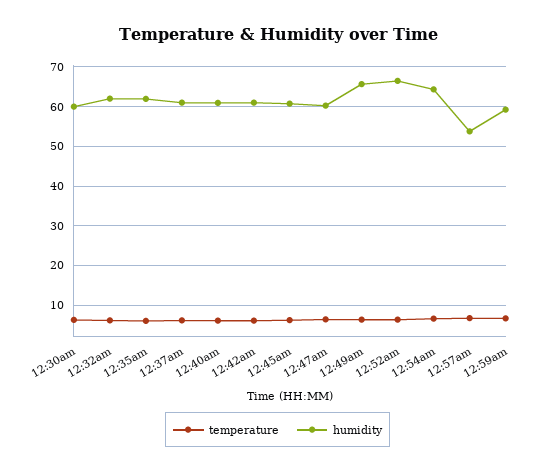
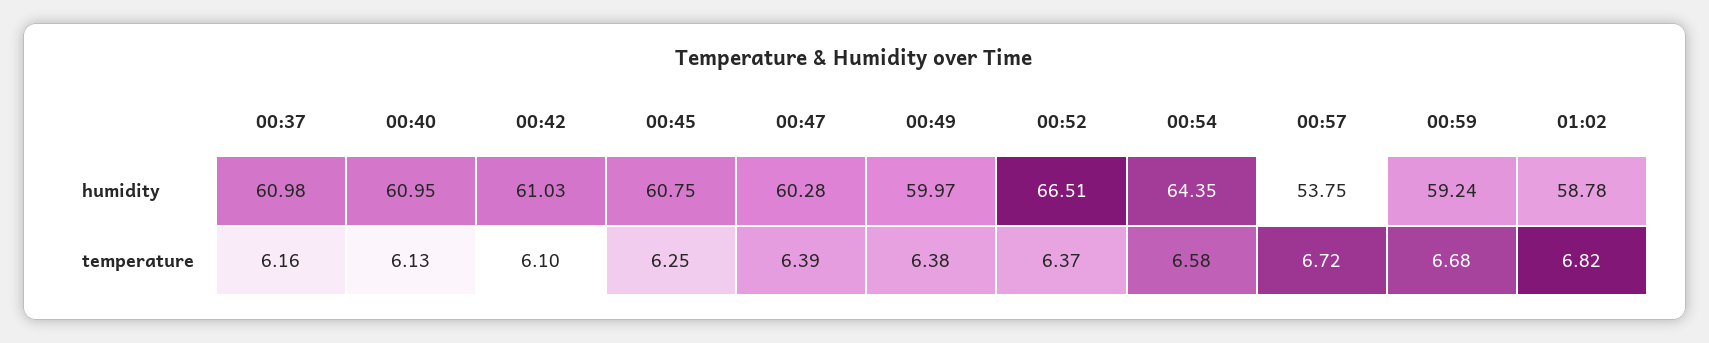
temperature, 12:30am: 6 -> none
humidity, 12:30am: 60 -> none
temperature, 12:32am: 6 -> none
humidity, 12:32am: 62 -> none
temperature, 12:35am: 6 -> none
humidity, 12:35am: 62 -> none
humidity, 12:49am: 66 -> 59.97
humidity, 01:02: none -> 58.78
temperature, 01:02: none -> 6.82

